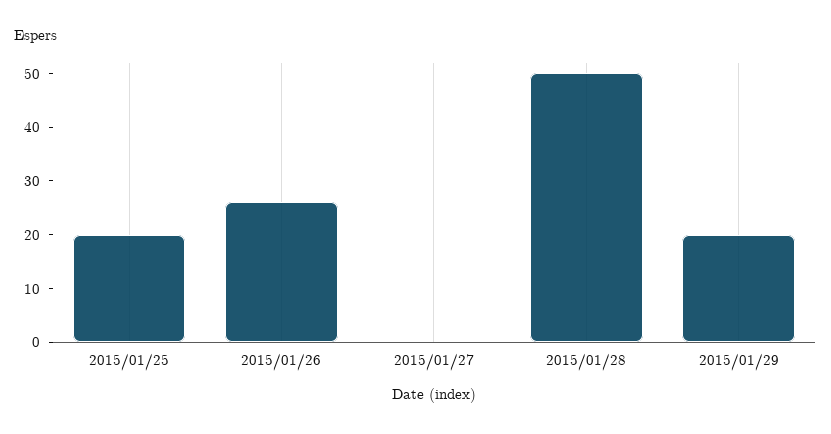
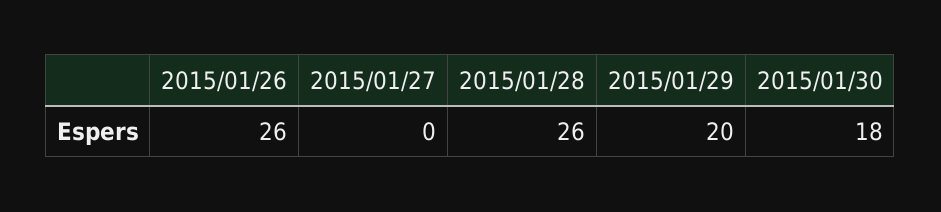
2015/01/25: 20 -> none
2015/01/28: 50 -> 26
2015/01/30: none -> 18

